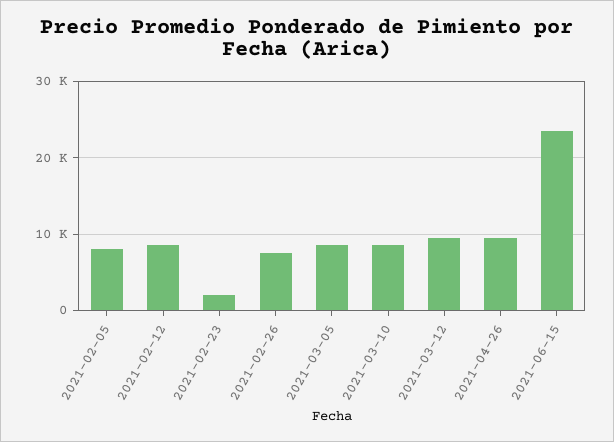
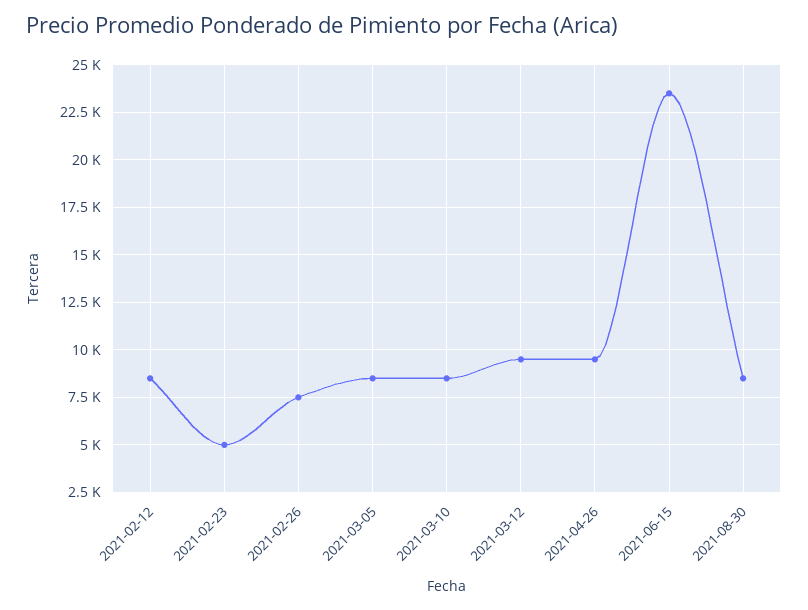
2021-02-05: 8000 -> none
2021-02-23: 2000 -> 5000
2021-08-30: none -> 8500

